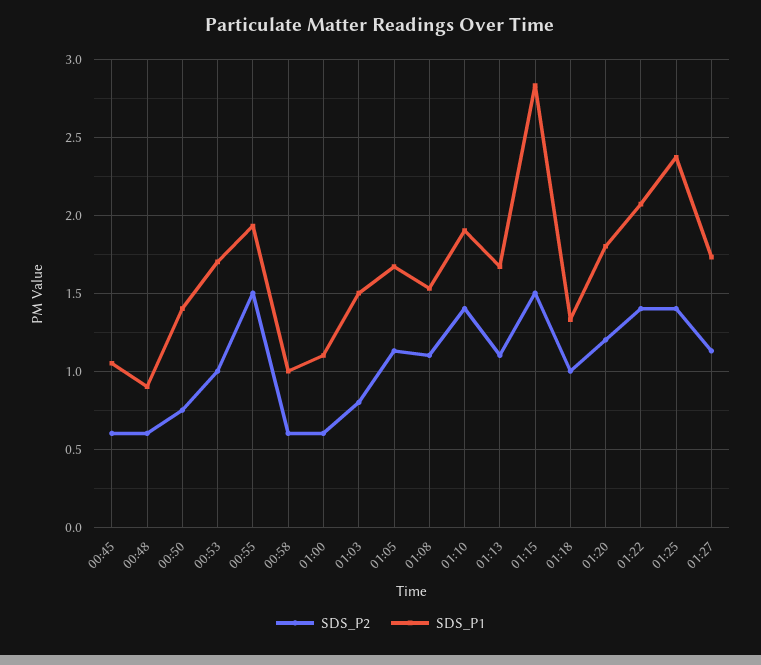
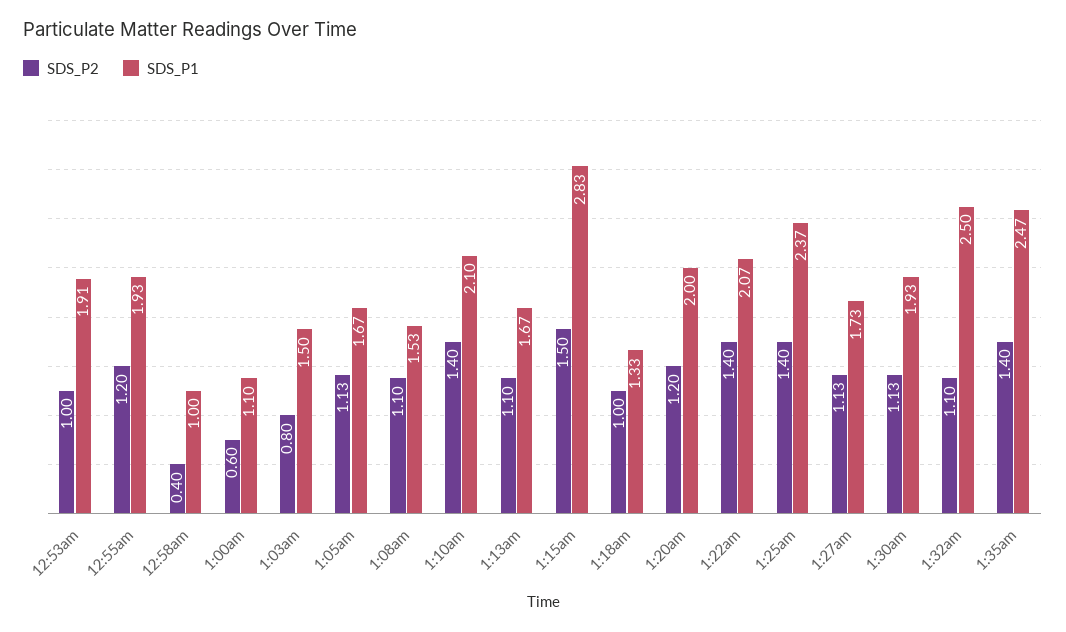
SDS_P2, 00:45: 0.6 -> none
SDS_P1, 00:45: 1.05 -> none
SDS_P2, 00:48: 0.6 -> none
SDS_P1, 00:48: 0.9 -> none
SDS_P2, 00:50: 0.75 -> none
SDS_P1, 00:50: 1.4 -> none
SDS_P1, 00:53: 1.7 -> 1.91
SDS_P2, 00:55: 1.5 -> 1.2
SDS_P2, 00:58: 0.6 -> 0.4
SDS_P1, 01:10: 1.9 -> 2.1
SDS_P1, 01:20: 1.8 -> 2
SDS_P2, 1:30am: none -> 1.13
SDS_P1, 1:30am: none -> 1.93
SDS_P2, 1:32am: none -> 1.1
SDS_P1, 1:32am: none -> 2.5
SDS_P2, 1:35am: none -> 1.4
SDS_P1, 1:35am: none -> 2.47

